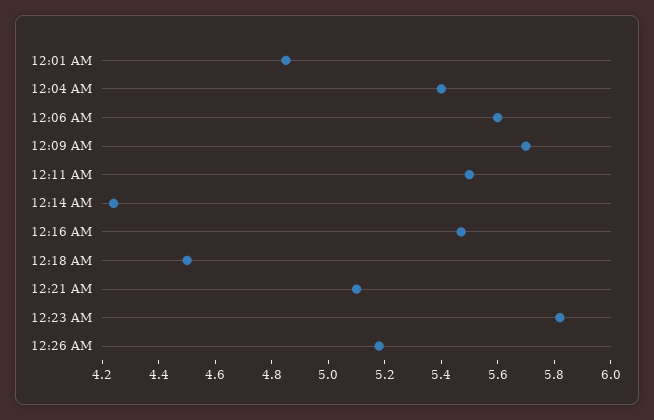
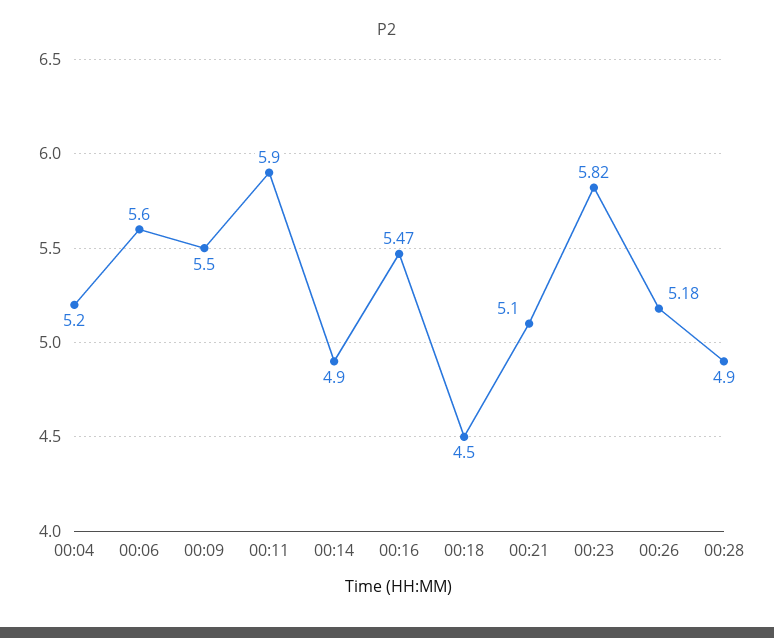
12:01 AM: 4.85 -> none
12:04 AM: 5.4 -> 5.2
12:09 AM: 5.7 -> 5.5
12:11 AM: 5.5 -> 5.9
12:14 AM: 4.25 -> 4.9
00:28: none -> 4.9

